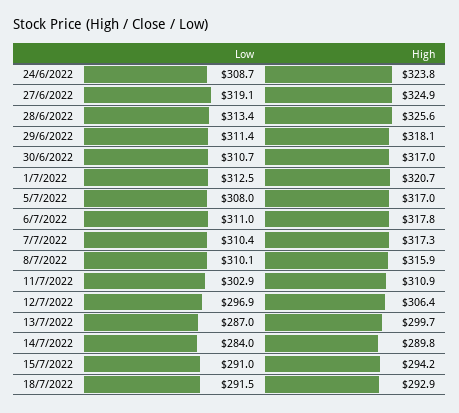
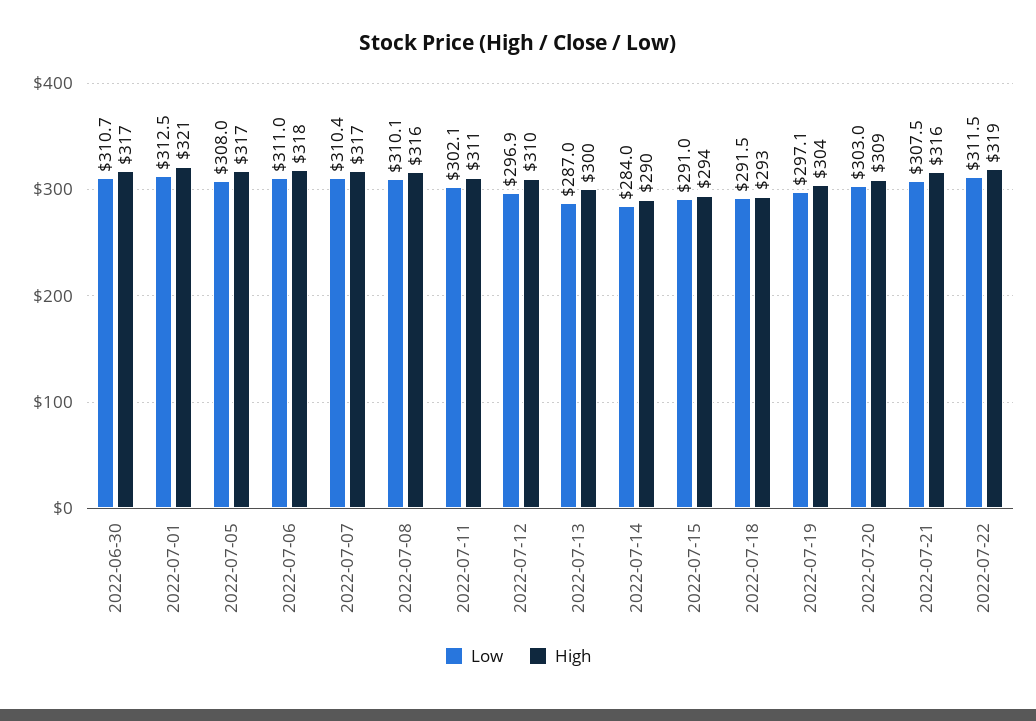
Low, 24/6/2022: 308.7 -> none
High, 24/6/2022: 323.8 -> none
Low, 27/6/2022: 319.1 -> none
High, 27/6/2022: 324.9 -> none
Low, 28/6/2022: 313.4 -> none
High, 28/6/2022: 325.6 -> none
Low, 29/6/2022: 311.4 -> none
High, 29/6/2022: 318.1 -> none
Low, 11/7/2022: 302.9 -> 302.1
High, 12/7/2022: 306.4 -> 310
Low, 2022-07-19: none -> 297.1
High, 2022-07-19: none -> 304
Low, 2022-07-20: none -> 303
High, 2022-07-20: none -> 309
Low, 2022-07-21: none -> 307.5
High, 2022-07-21: none -> 316
Low, 2022-07-22: none -> 311.5
High, 2022-07-22: none -> 319

